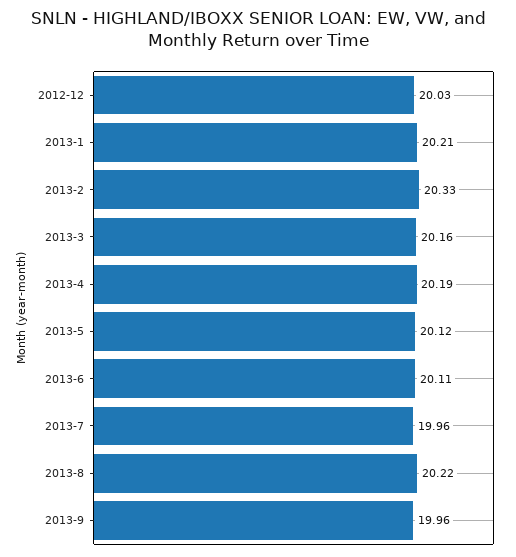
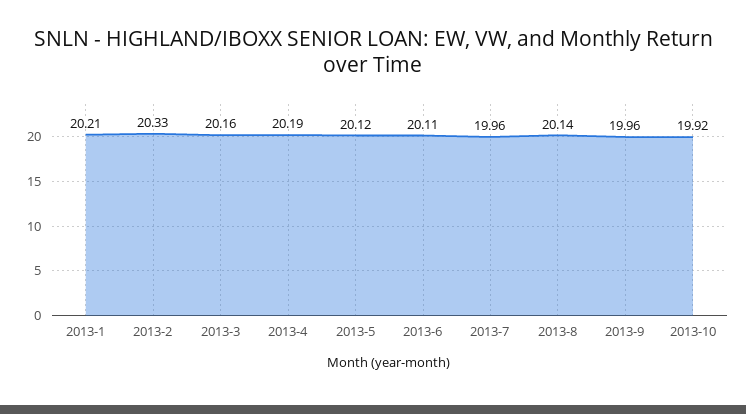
2012-12: 20.03 -> none
2013-8: 20.22 -> 20.14
2013-10: none -> 19.92

